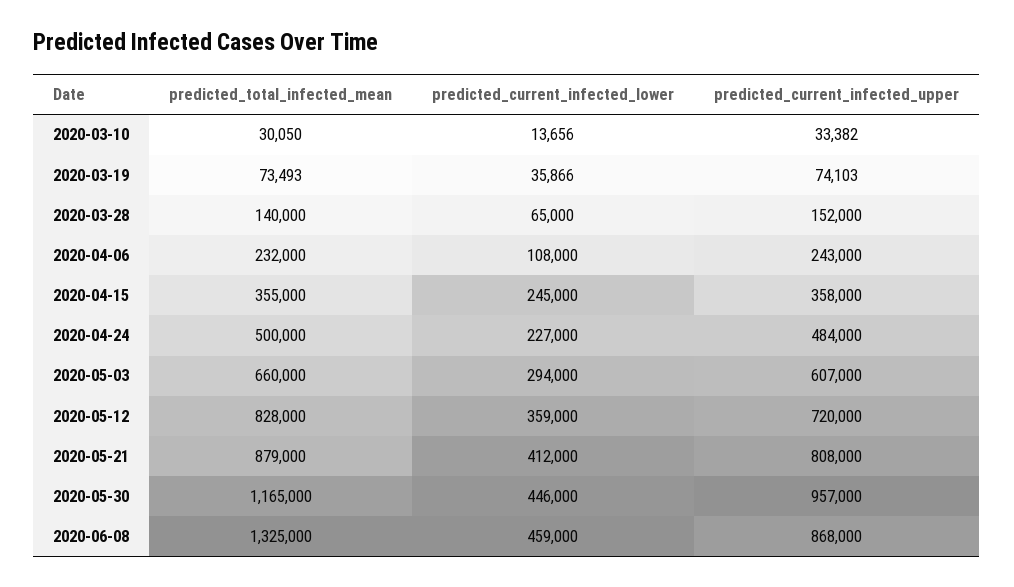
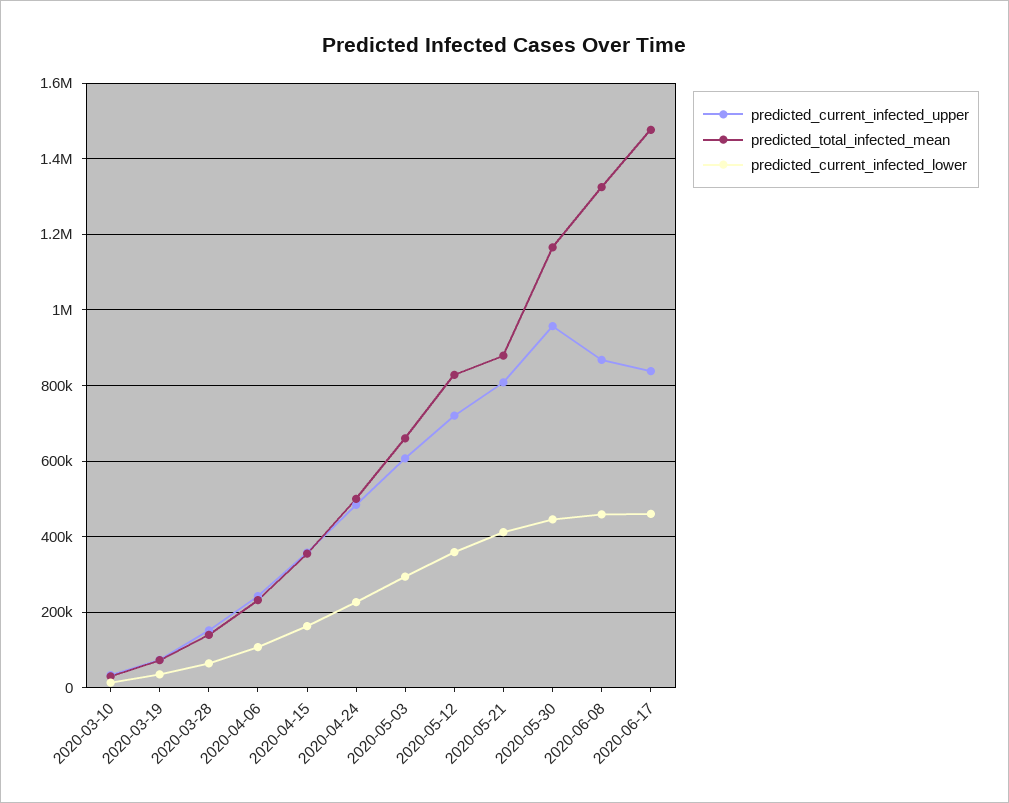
predicted_current_infected_lower, 2020-04-15: 245000 -> 160000
predicted_current_infected_upper, 2020-06-17: none -> 840000
predicted_total_infected_mean, 2020-06-17: none -> 1480000
predicted_current_infected_lower, 2020-06-17: none -> 460000

